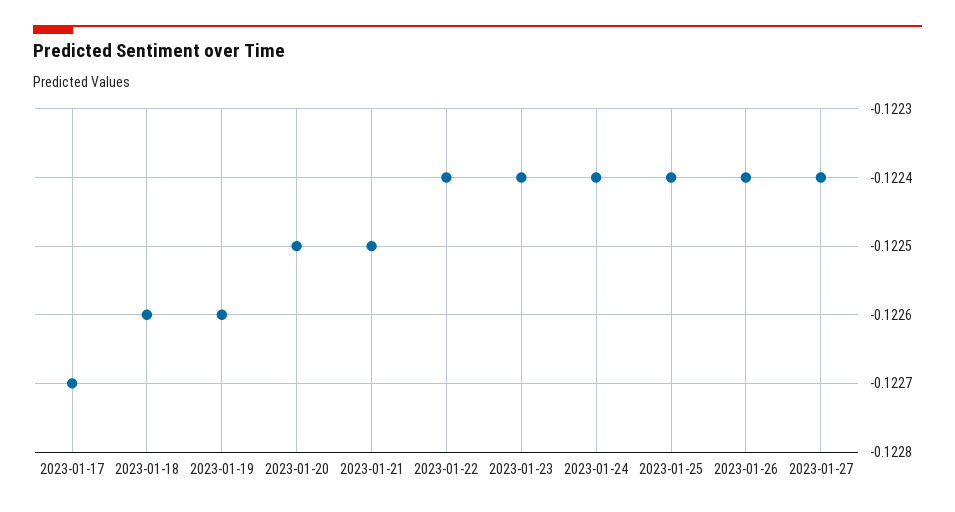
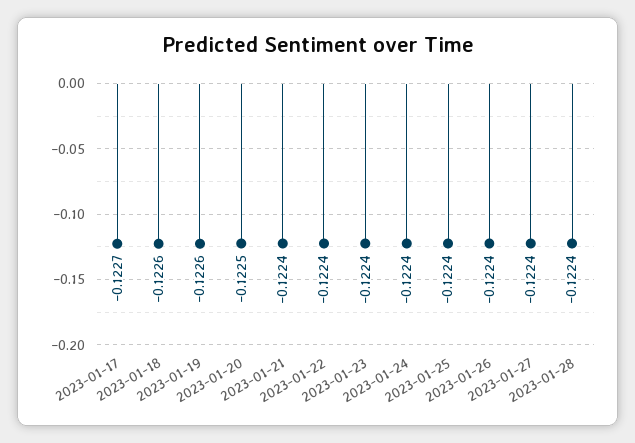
2023-01-21: -0.1225 -> -0.1224
2023-01-28: none -> -0.1224

